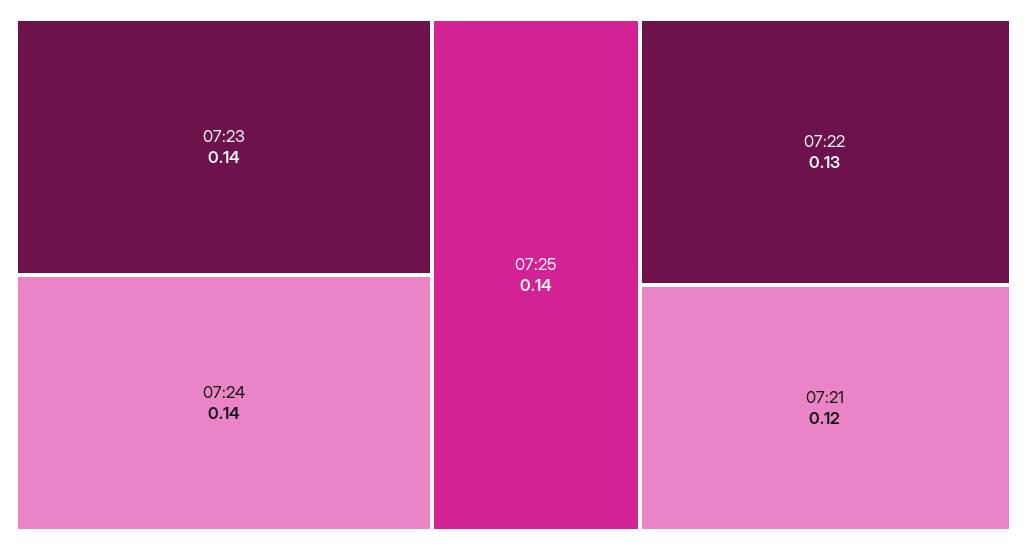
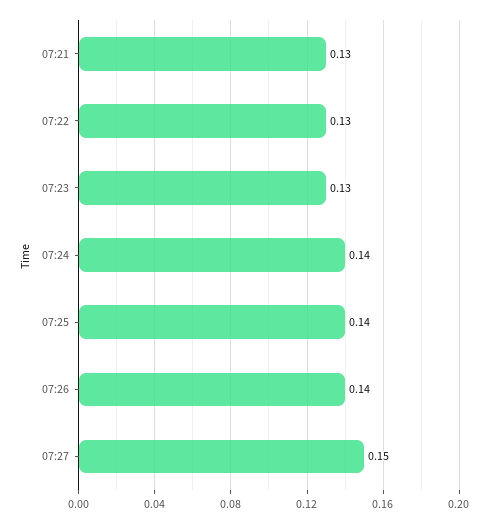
07:23: 0.14 -> 0.13
07:21: 0.12 -> 0.13
07:26: none -> 0.14
07:27: none -> 0.15

